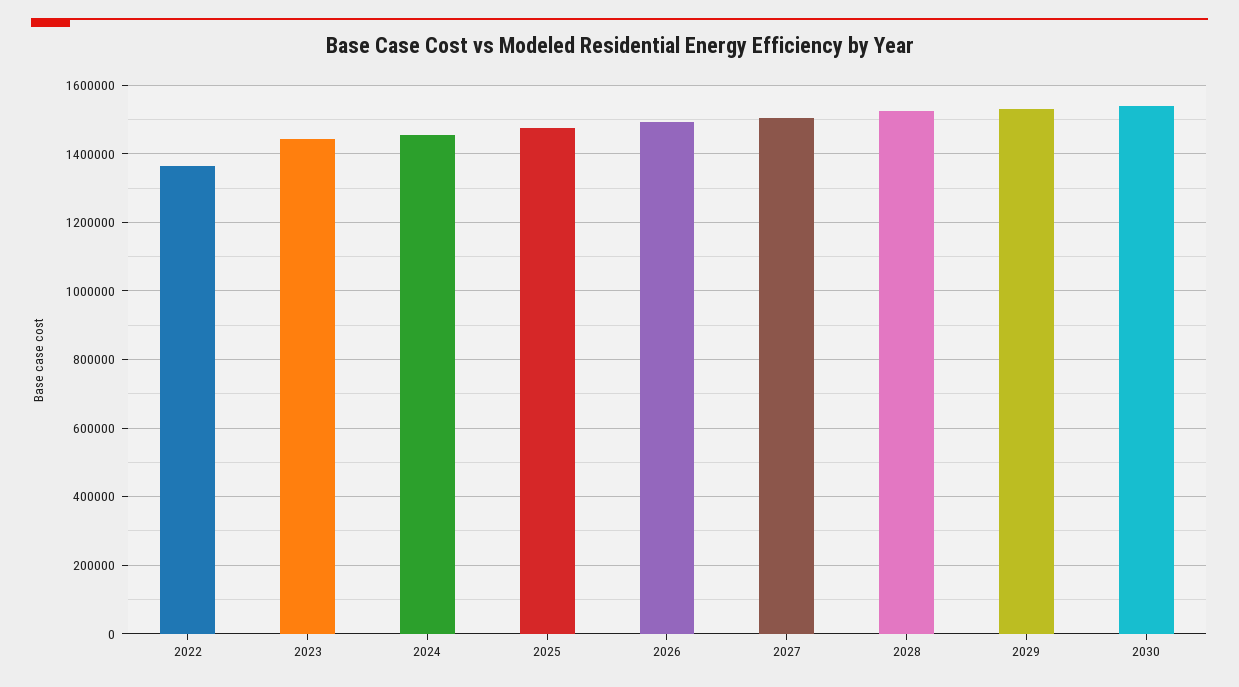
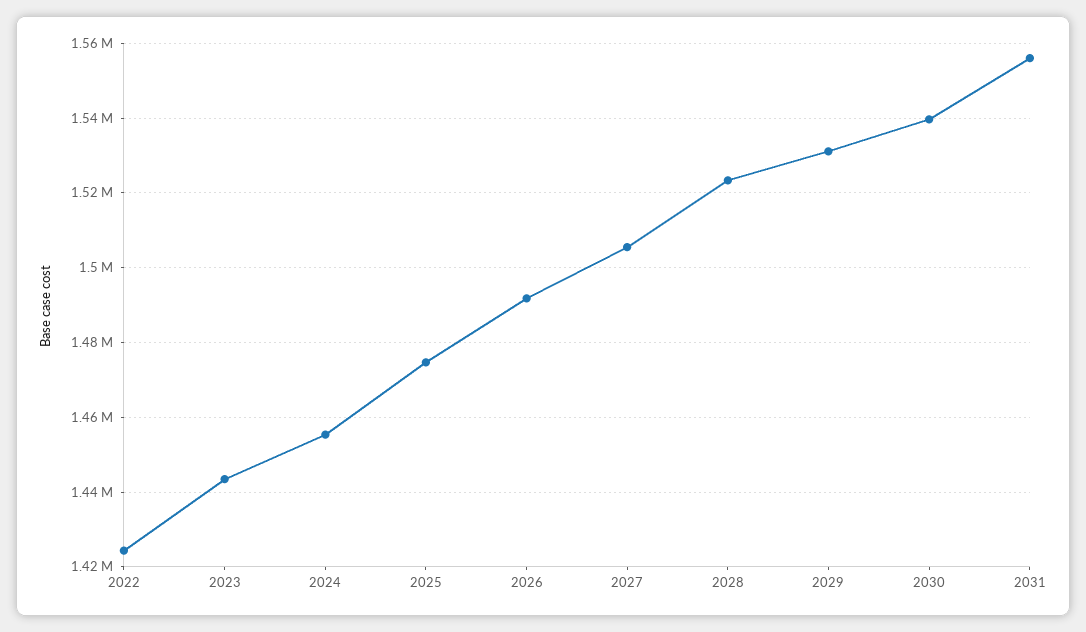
2022: 1360000 -> 1424000
2031: none -> 1556000

